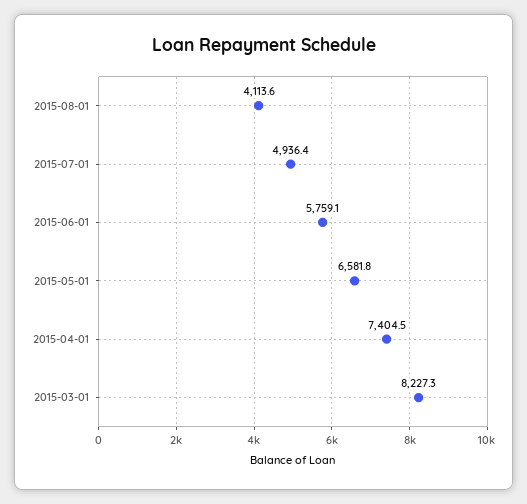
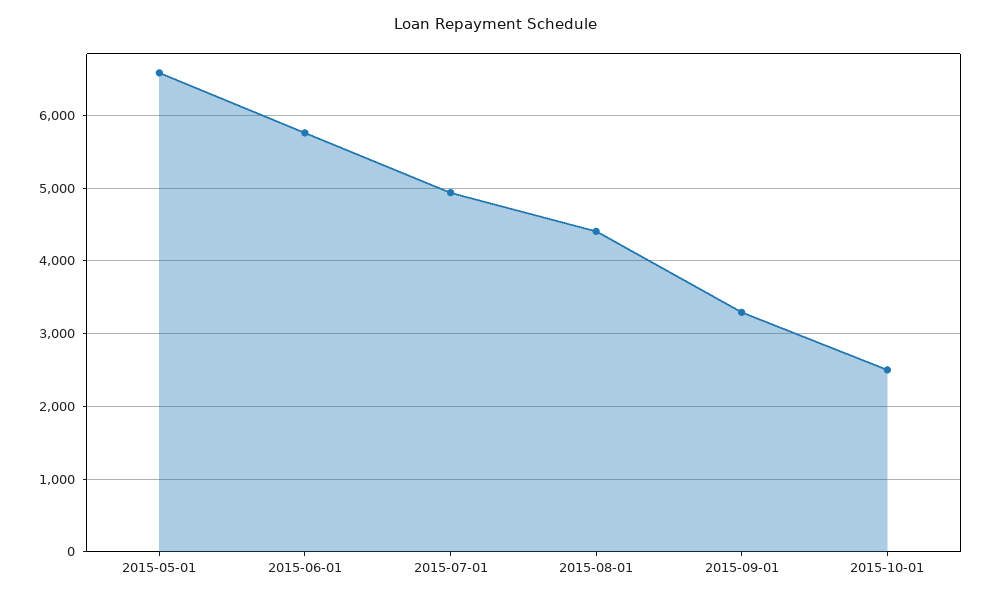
2015-08-01: 4113.6 -> 4400
2015-04-01: 7404.5 -> none
2015-03-01: 8227.3 -> none
2015-09-01: none -> 3300
2015-10-01: none -> 2500

